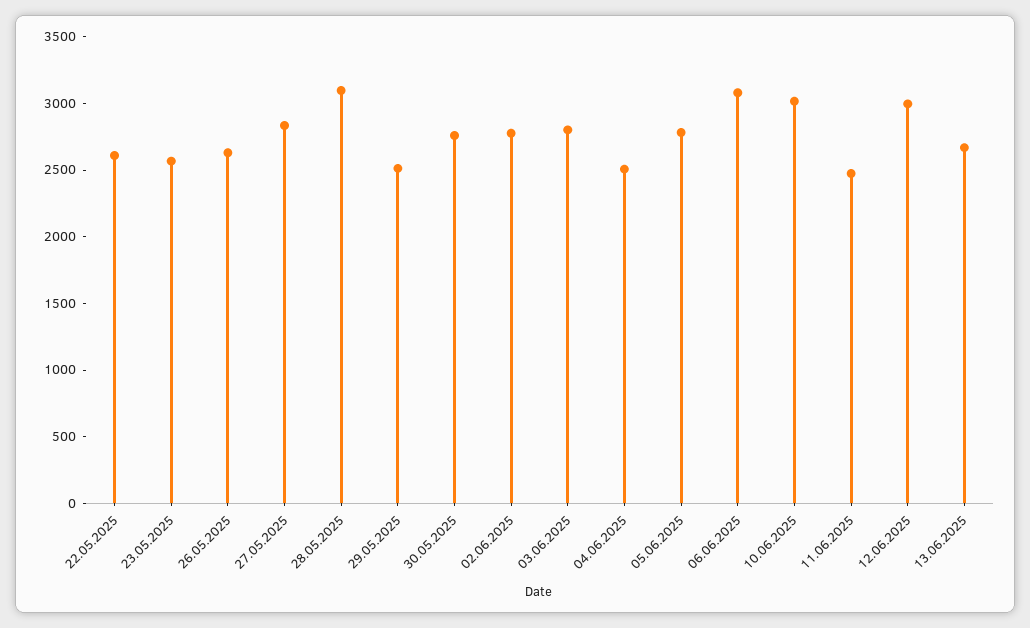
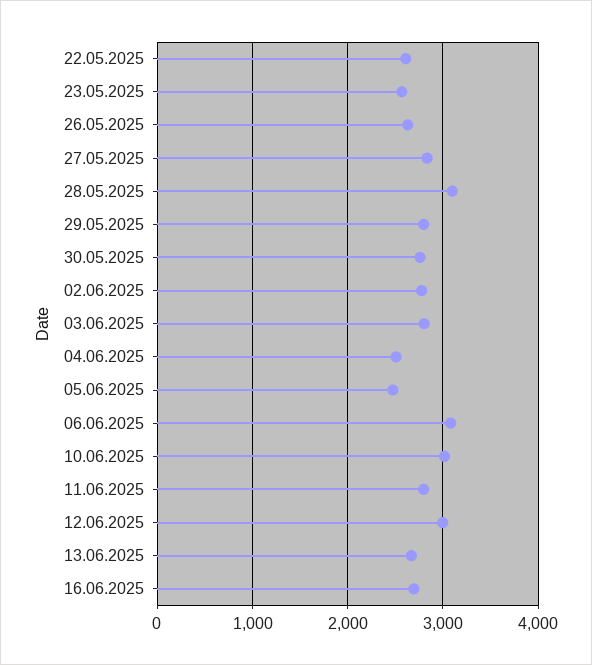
29.05.2025: 2500 -> 2800
05.06.2025: 2800 -> 2500
11.06.2025: 2500 -> 2800
16.06.2025: none -> 2700

